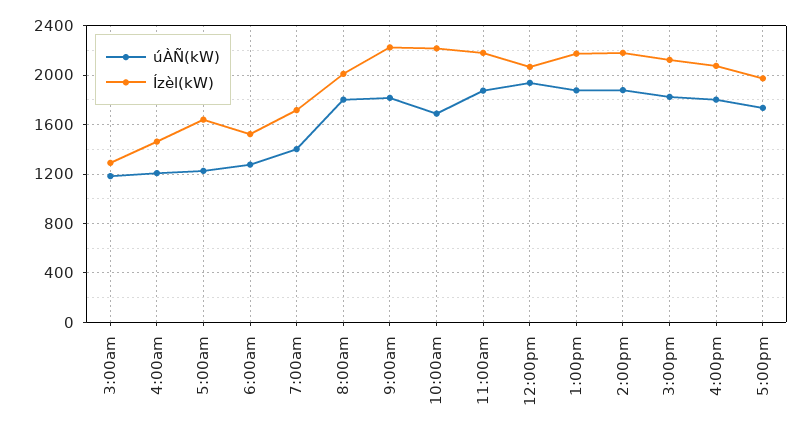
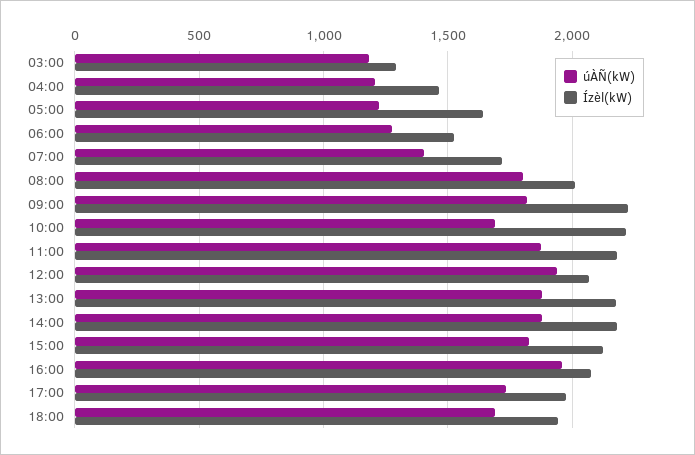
úÀÑ(kW), 4:00pm: 1800 -> 1950
úÀÑ(kW), 18:00: none -> 1700
Ízèl(kW), 18:00: none -> 1950

